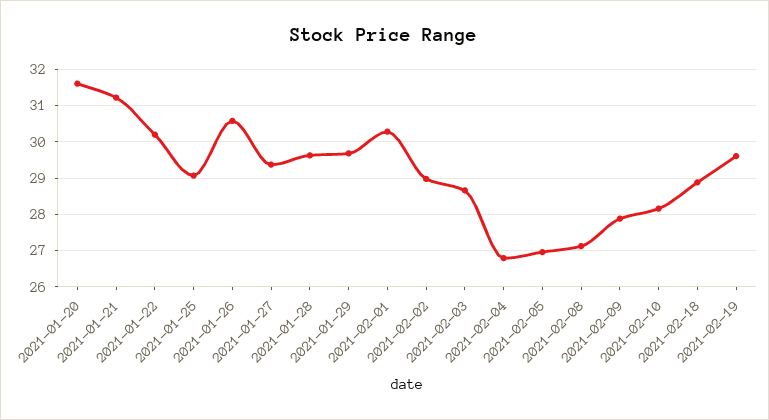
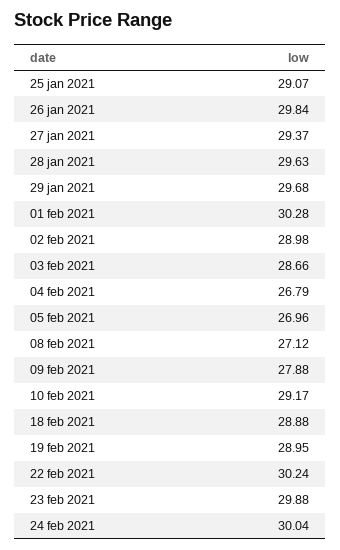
2021-01-20: 31.6 -> none
2021-01-21: 31.2 -> none
2021-01-22: 30.2 -> none
2021-01-26: 30.6 -> 29.84
2021-02-10: 28.2 -> 29.17
2021-02-19: 29.6 -> 28.95
22 feb 2021: none -> 30.24
23 feb 2021: none -> 29.88
24 feb 2021: none -> 30.04

